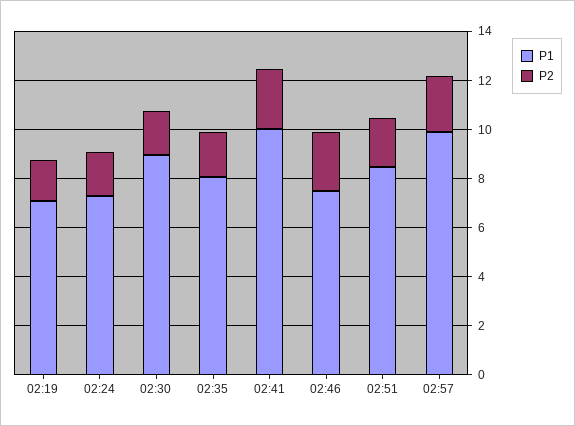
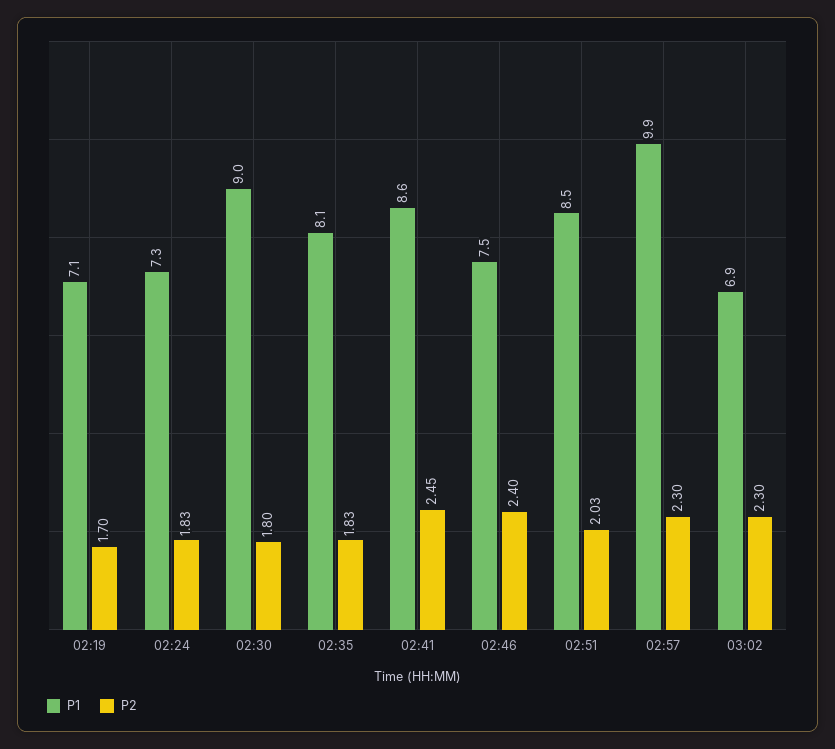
P1, 02:41: 10 -> 8.6
P1, 03:02: none -> 6.9
P2, 03:02: none -> 2.3

